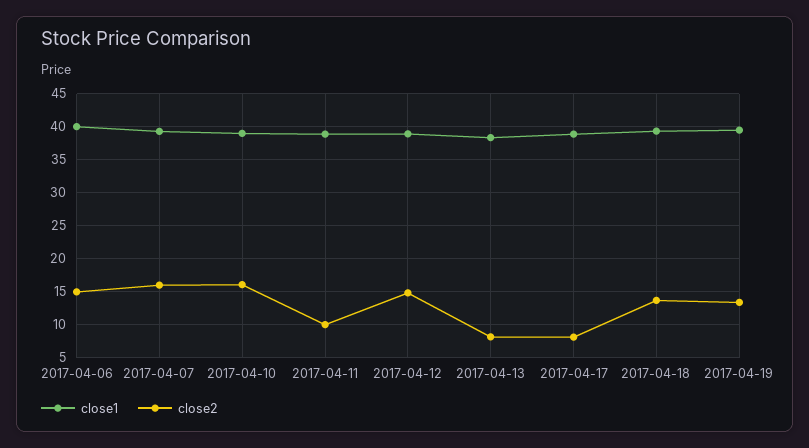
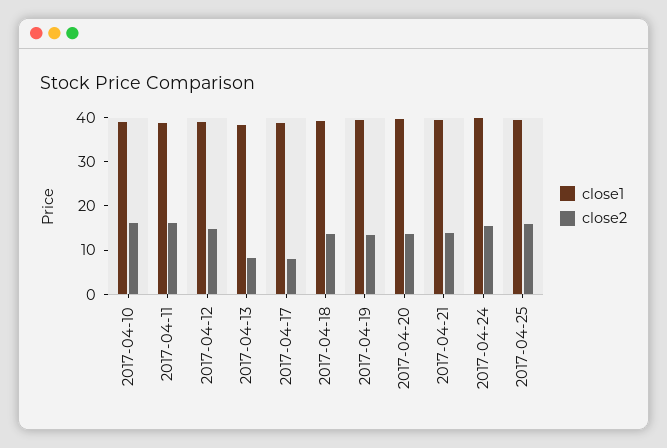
close1, 2017-04-06: 40 -> none
close2, 2017-04-06: 15 -> none
close1, 2017-04-07: 39 -> none
close2, 2017-04-07: 16 -> none
close2, 2017-04-11: 10 -> 16
close1, 2017-04-20: none -> 40
close2, 2017-04-20: none -> 14
close1, 2017-04-21: none -> 40
close2, 2017-04-21: none -> 14
close1, 2017-04-24: none -> 40
close2, 2017-04-24: none -> 16
close1, 2017-04-25: none -> 40
close2, 2017-04-25: none -> 16

